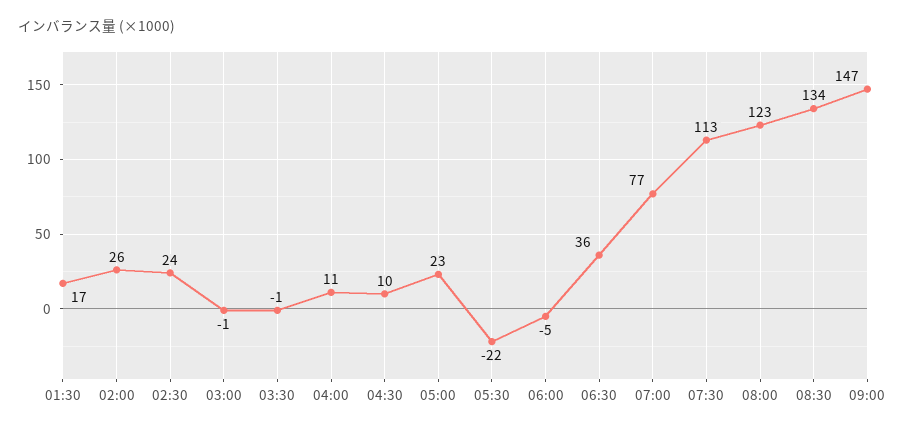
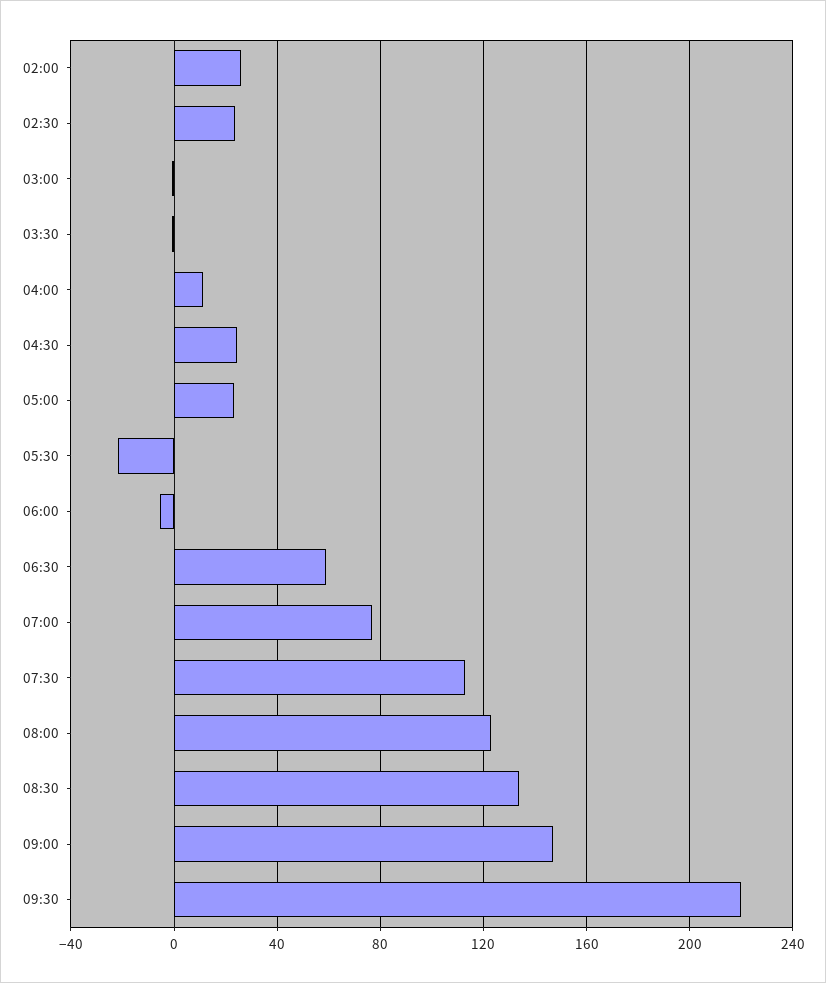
01:30: 17 -> none
04:30: 10 -> 25
06:30: 36 -> 60
09:30: none -> 220

